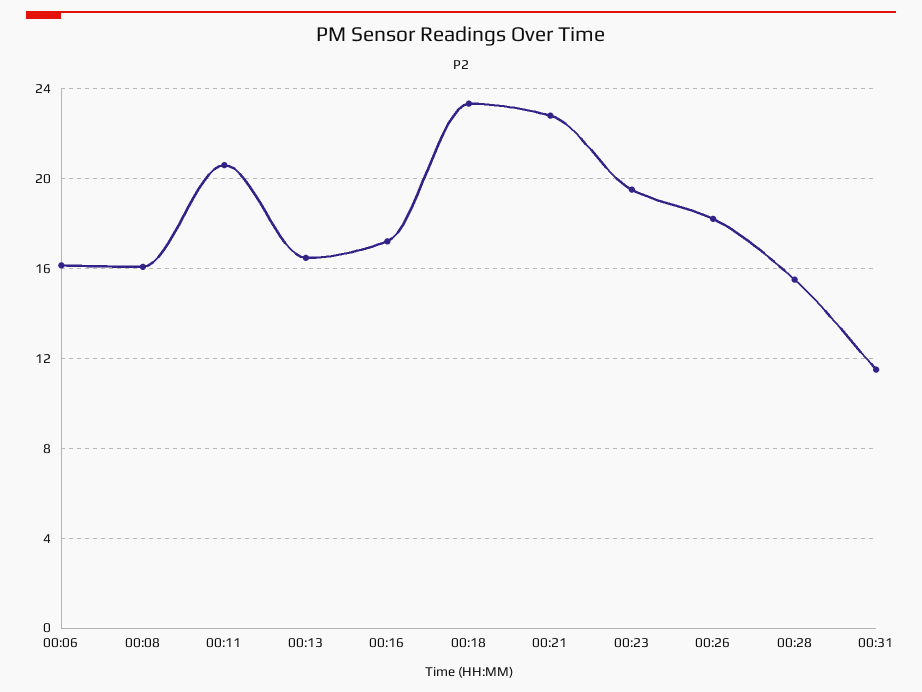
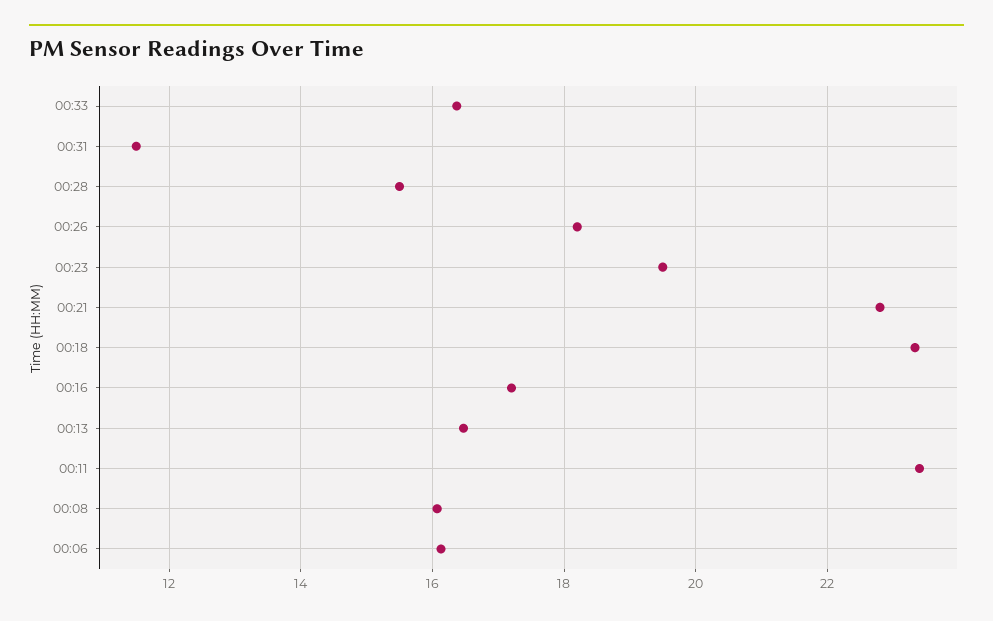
00:11: 20.5 -> 23.4
00:33: none -> 16.4

